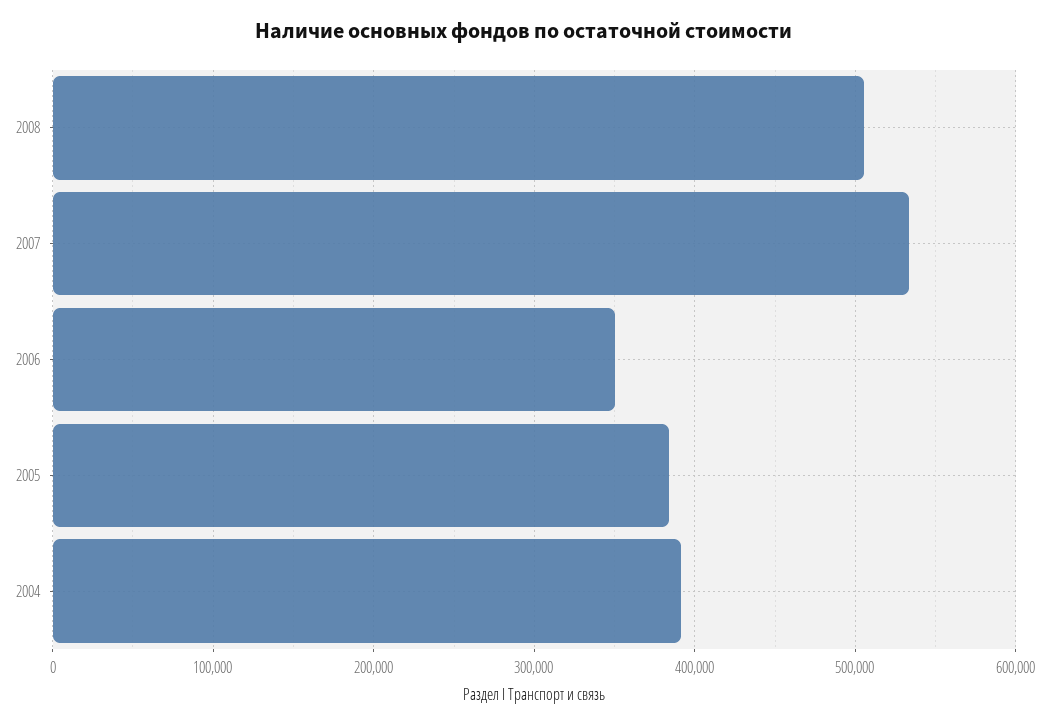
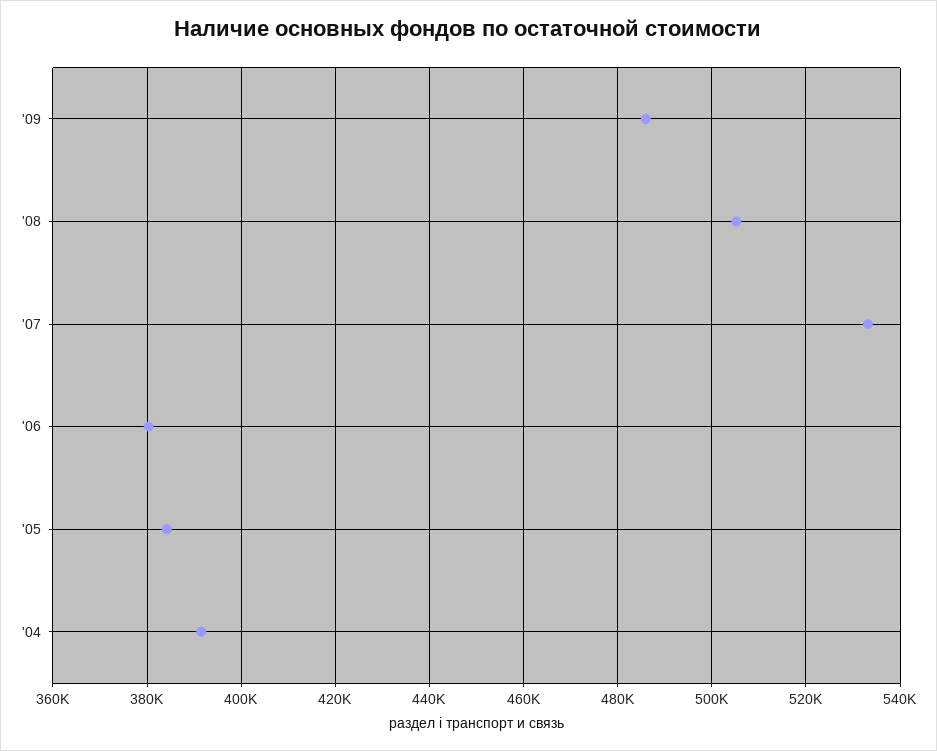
2006: 350000 -> 380000
'09: none -> 486000

